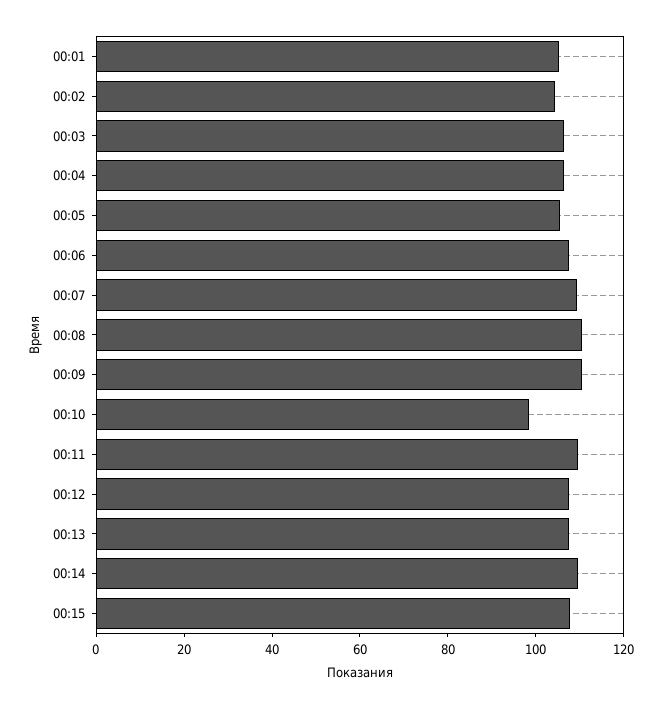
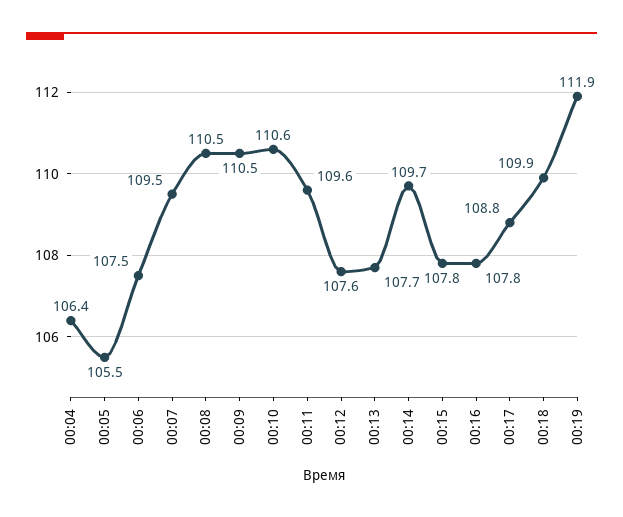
00:01: 105 -> none
00:02: 105 -> none
00:03: 105 -> none
00:10: 100 -> 110.6
00:16: none -> 107.8
00:17: none -> 108.8
00:18: none -> 109.9
00:19: none -> 111.9

